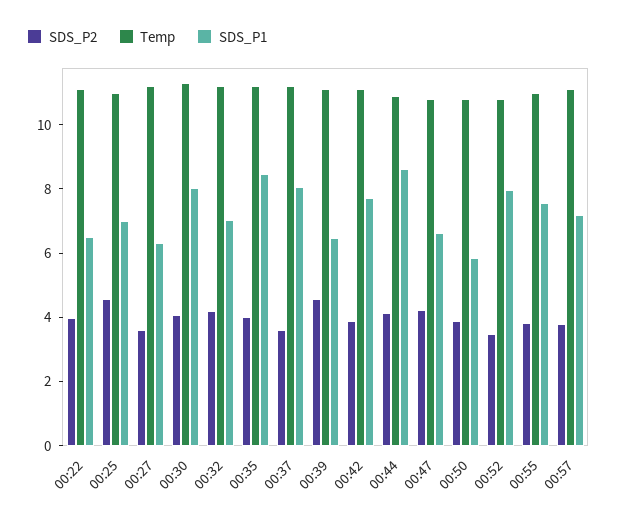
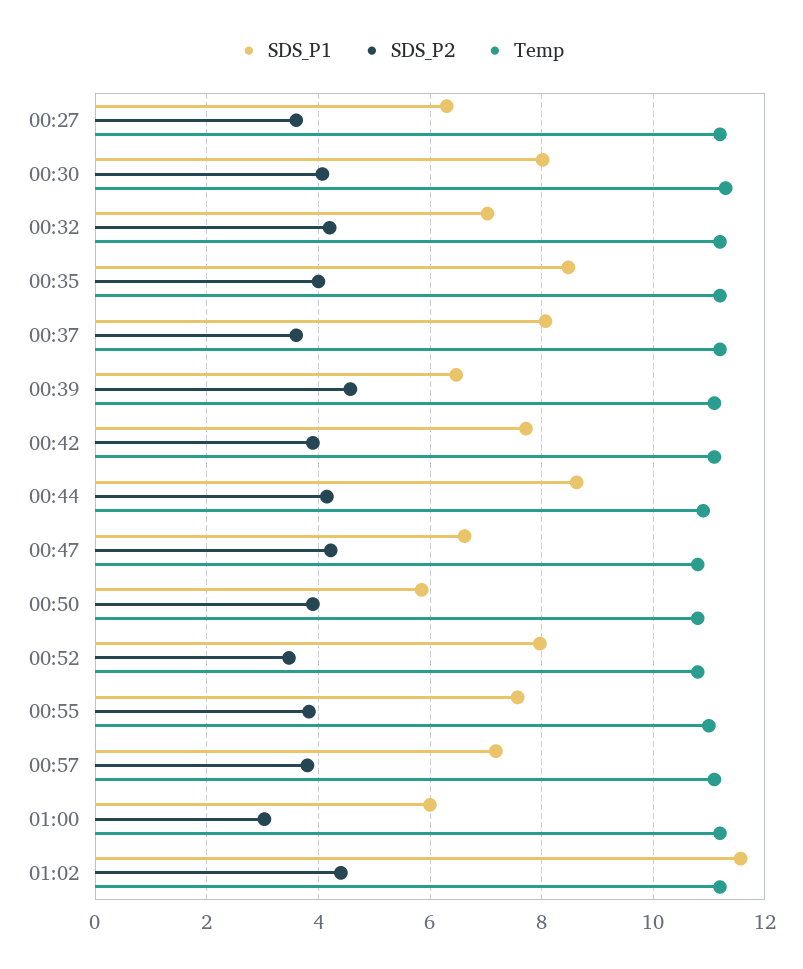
SDS_P2, 00:22: 4 -> none
Temp, 00:22: 11 -> none
SDS_P1, 00:22: 6.5 -> none
SDS_P2, 00:25: 4.5 -> none
Temp, 00:25: 11 -> none
SDS_P1, 00:25: 7 -> none
SDS_P1, 01:00: none -> 6
SDS_P2, 01:00: none -> 3
Temp, 01:00: none -> 11.2
SDS_P1, 01:02: none -> 11.6
SDS_P2, 01:02: none -> 4.4
Temp, 01:02: none -> 11.2

